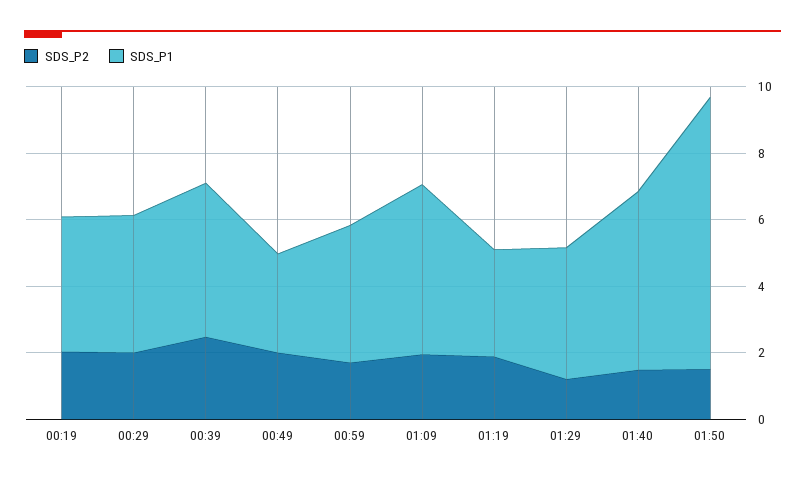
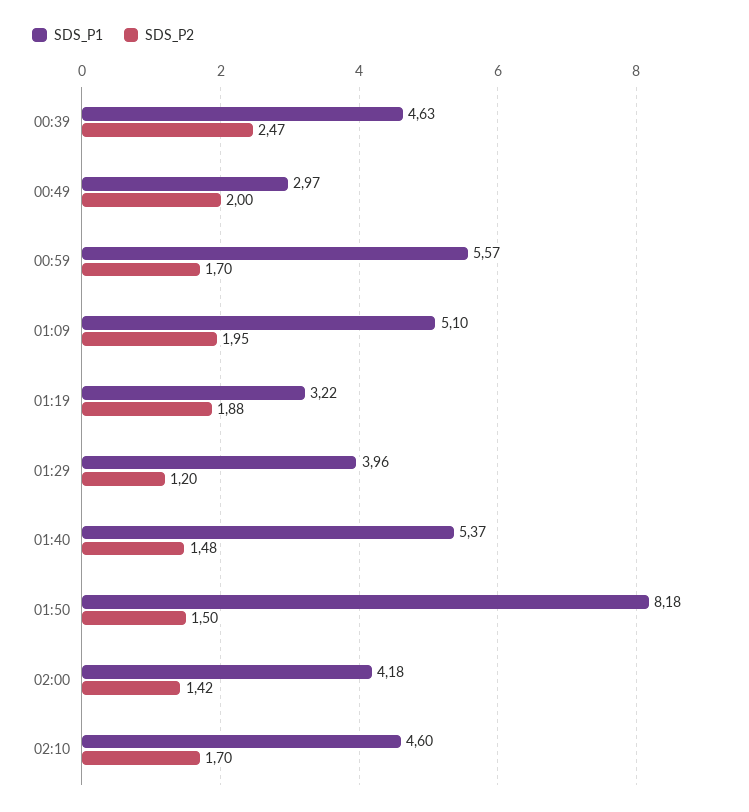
SDS_P2, 00:19: 2 -> none
SDS_P1, 00:19: 4 -> none
SDS_P2, 00:29: 2 -> none
SDS_P1, 00:29: 4 -> none
SDS_P1, 00:59: 4 -> 5.57
SDS_P1, 02:00: none -> 4.18
SDS_P2, 02:00: none -> 1.42
SDS_P1, 02:10: none -> 4.6
SDS_P2, 02:10: none -> 1.7

